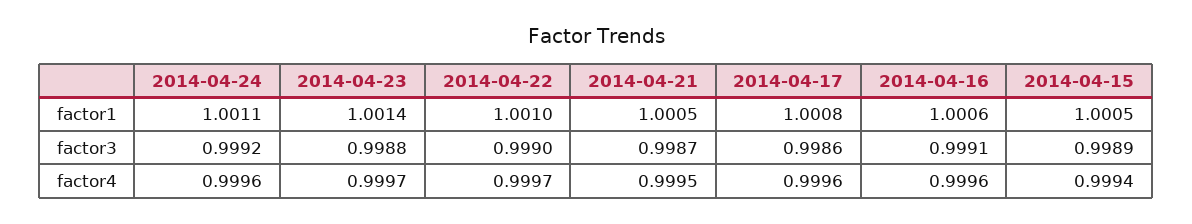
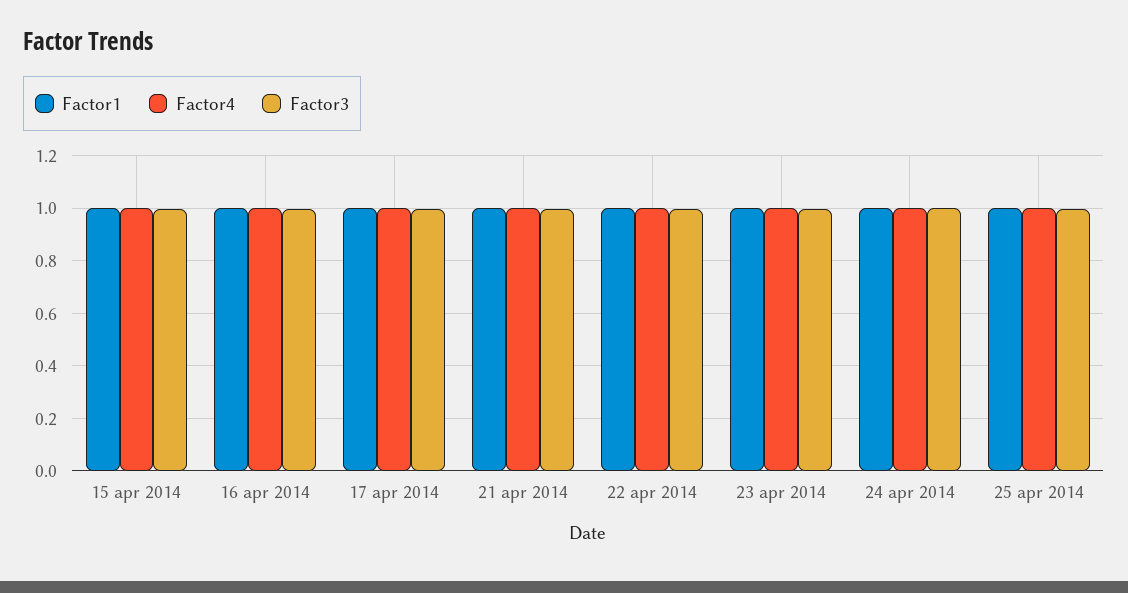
factor1, 25 apr 2014: none -> 1
factor4, 25 apr 2014: none -> 1
factor3, 25 apr 2014: none -> 1

